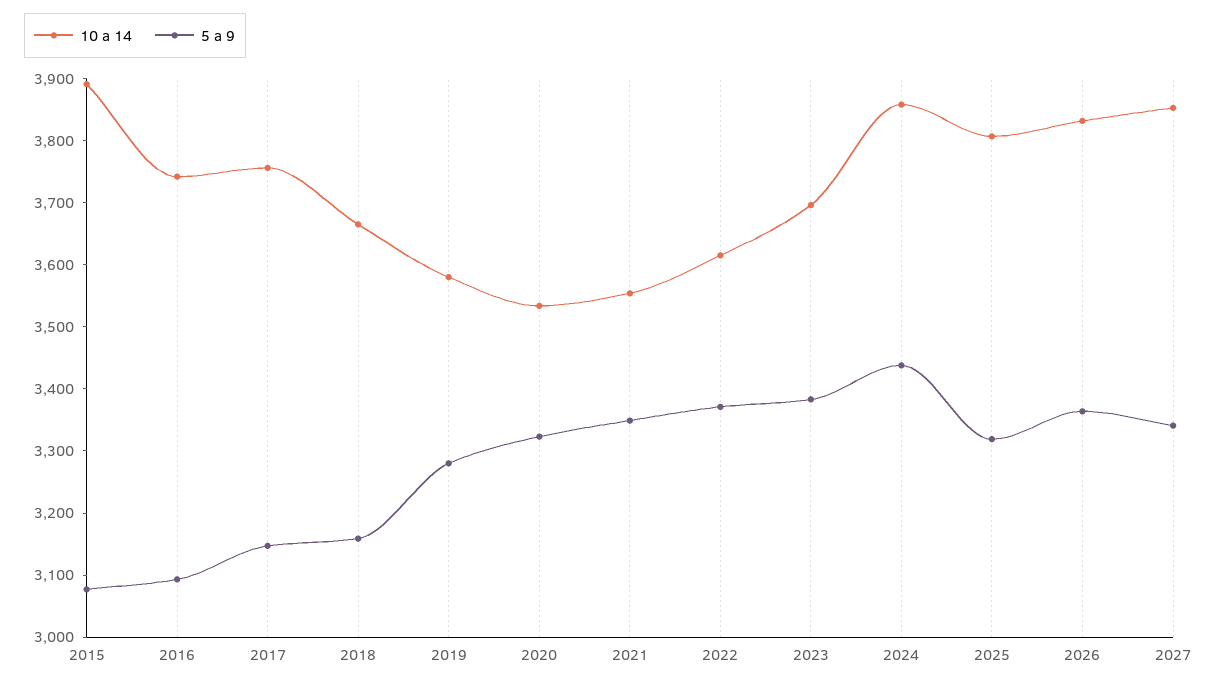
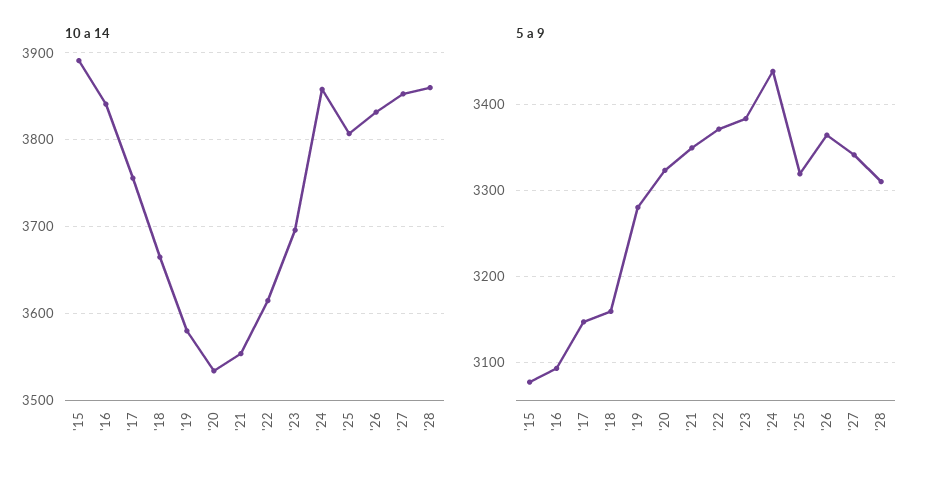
10 a 14, 2016: 3740 -> 3840
10 a 14, '28: none -> 3860
5 a 9, '28: none -> 3310

